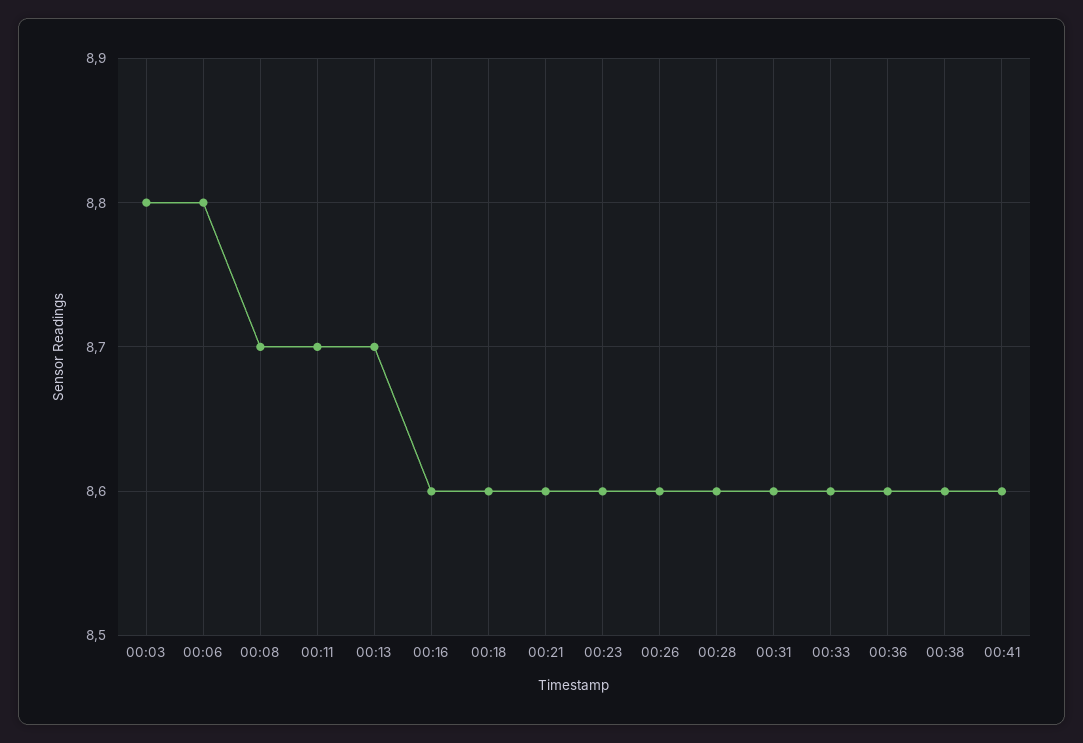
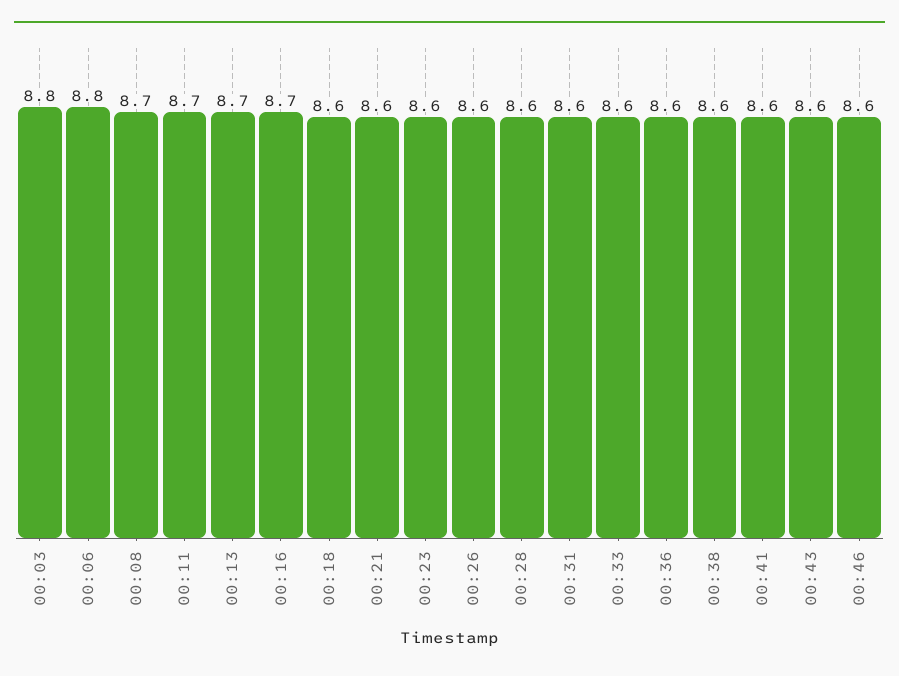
00:16: 8.6 -> 8.7
00:43: none -> 8.6
00:46: none -> 8.6

